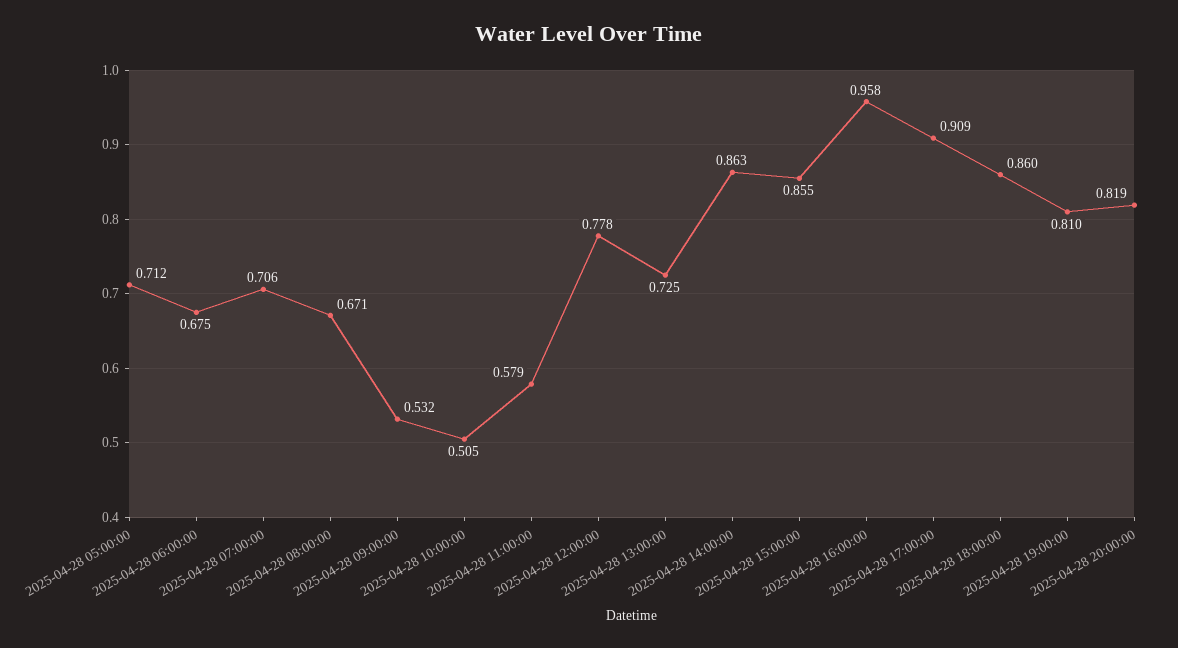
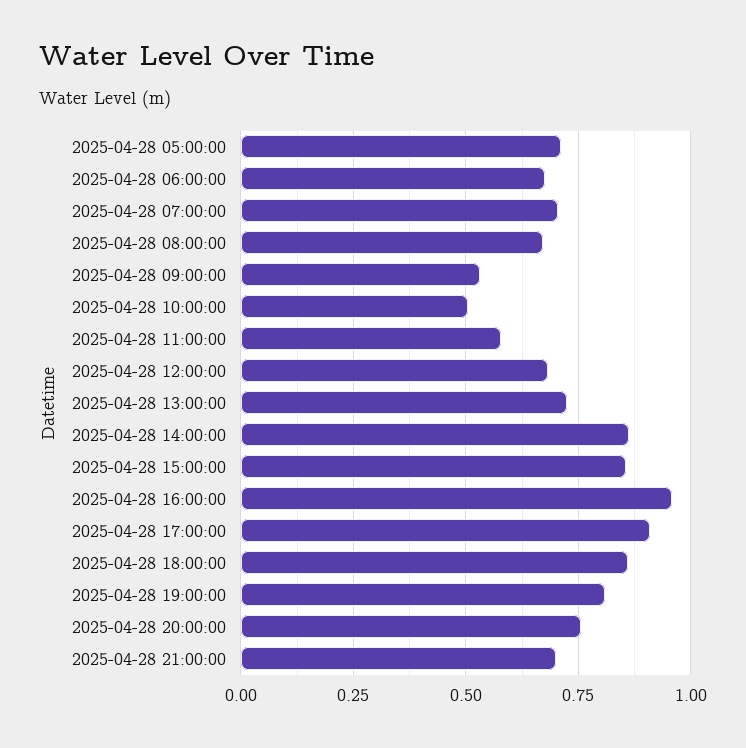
2025-04-28 12:00:00: 0.778 -> 0.675
2025-04-28 20:00:00: 0.819 -> 0.75
2025-04-28 21:00:00: none -> 0.7

